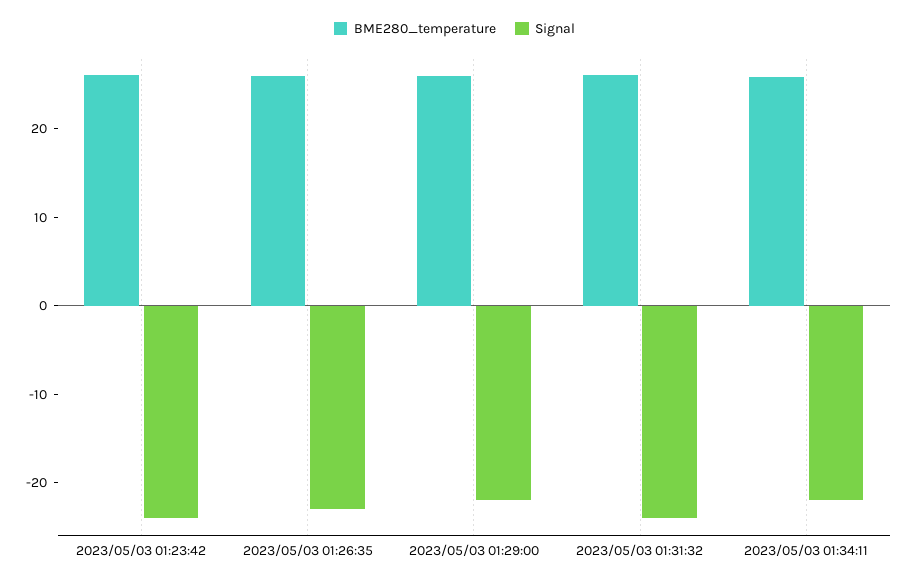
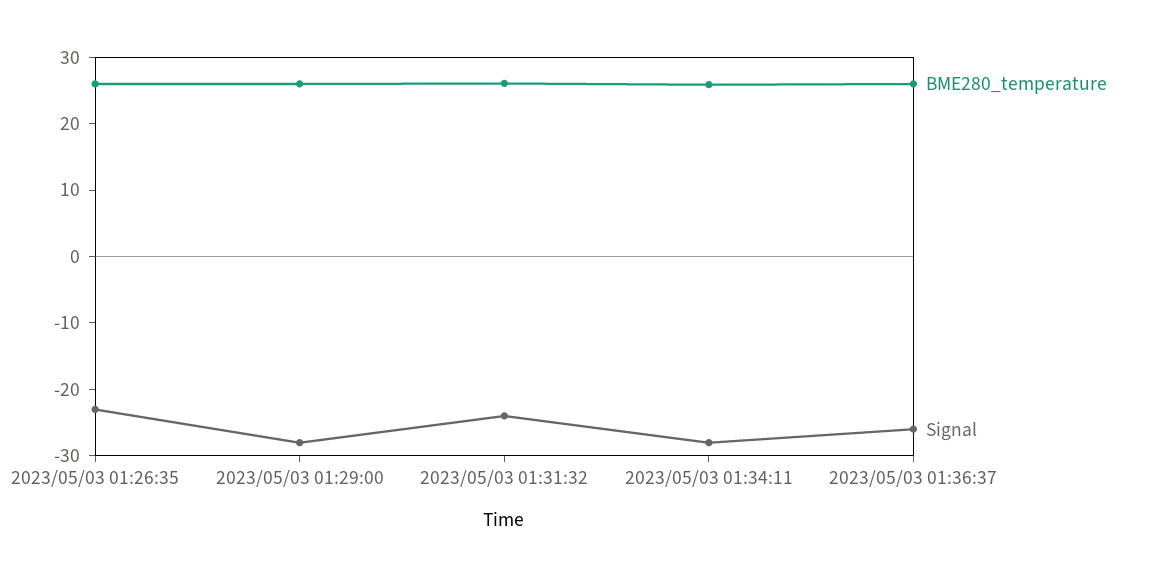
BME280_temperature, 2023/05/03 01:23:42: 26 -> none
Signal, 2023/05/03 01:23:42: -24 -> none
Signal, 2023/05/03 01:29:00: -22 -> -28
Signal, 2023/05/03 01:34:11: -22 -> -28
BME280_temperature, 2023/05/03 01:36:37: none -> 26
Signal, 2023/05/03 01:36:37: none -> -26

